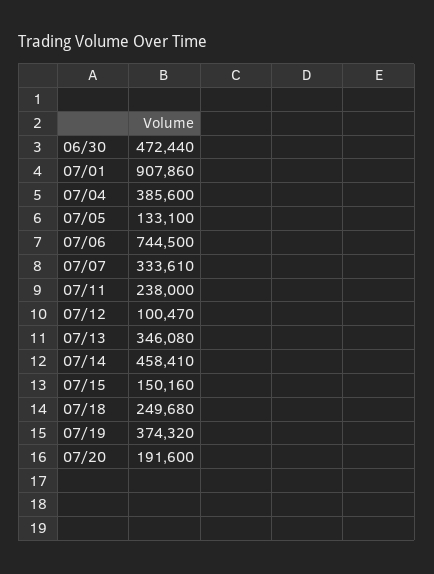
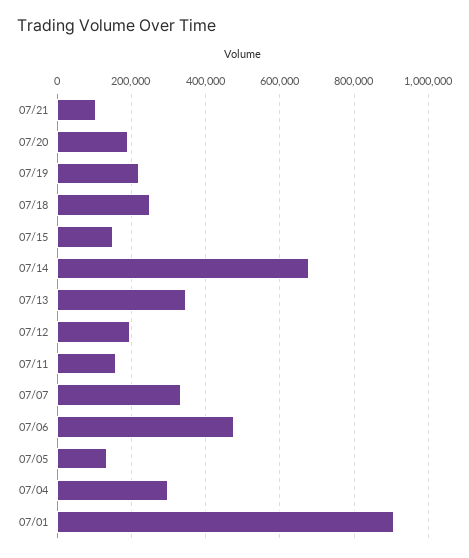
06/30: 472440 -> none
07/04: 385600 -> 300000
07/06: 744500 -> 480000
07/11: 238000 -> 160000
07/12: 100470 -> 200000
07/14: 458410 -> 680000
07/19: 374320 -> 220000
07/21: none -> 100000

